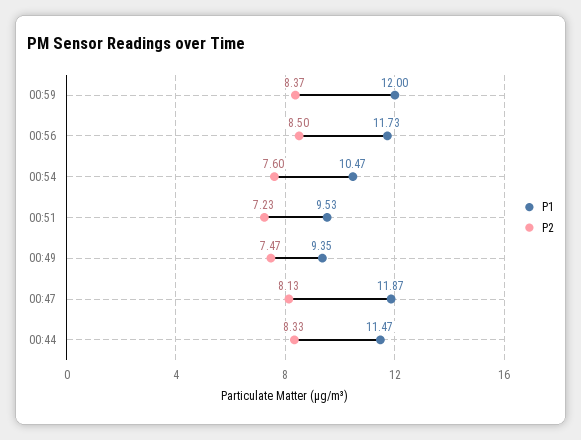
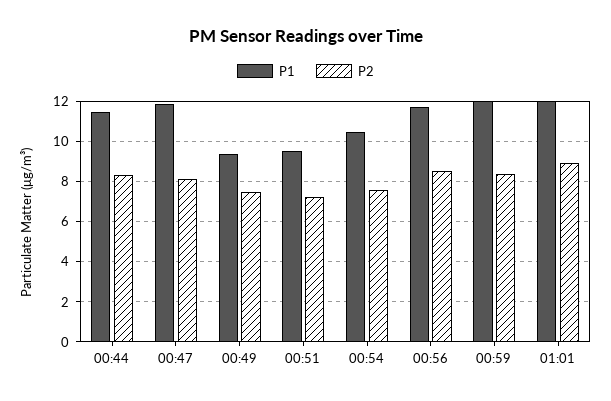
P1, 01:01: none -> 12
P2, 01:01: none -> 9

